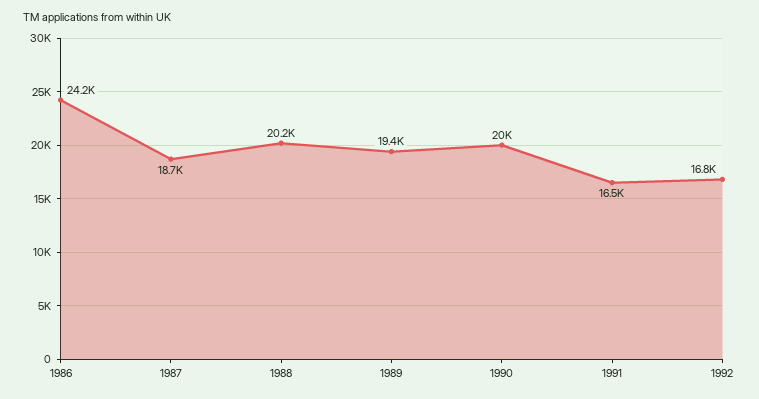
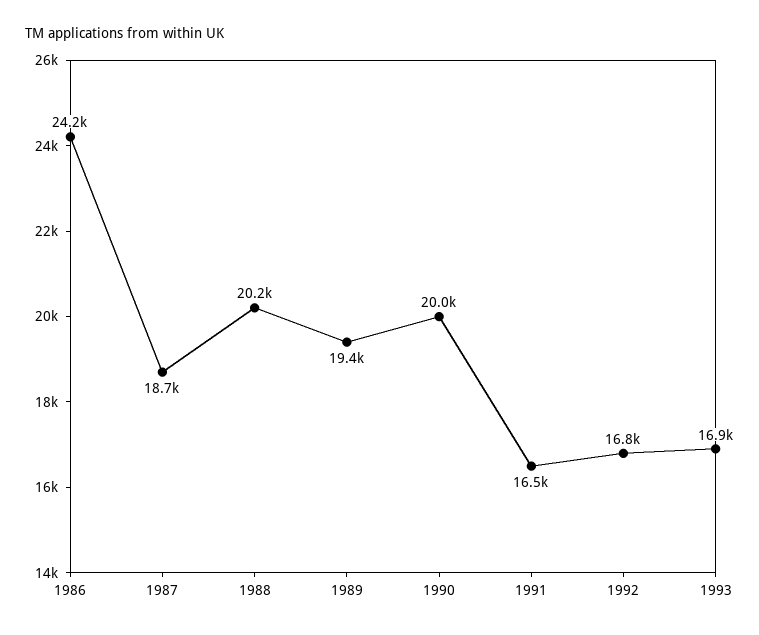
1993: none -> 16900

